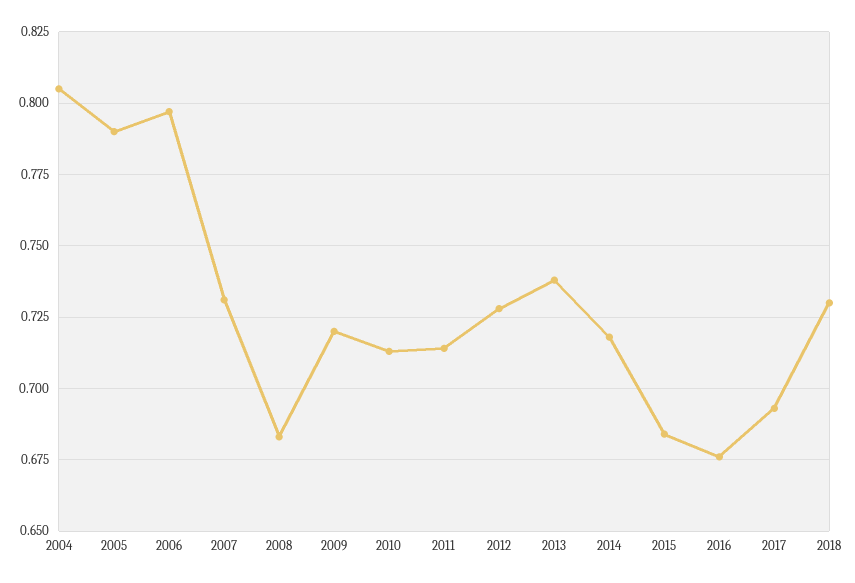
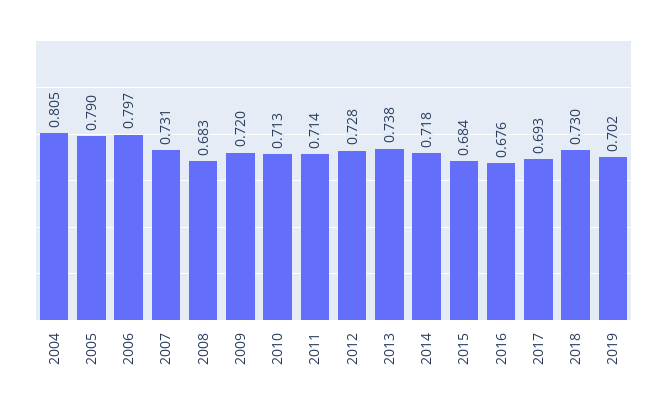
2019: none -> 0.702

